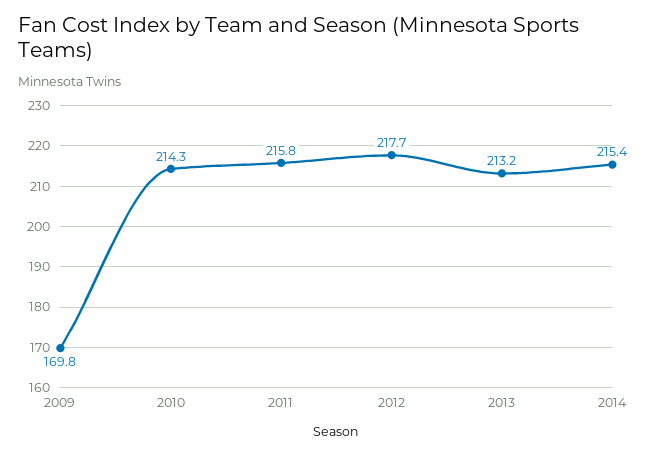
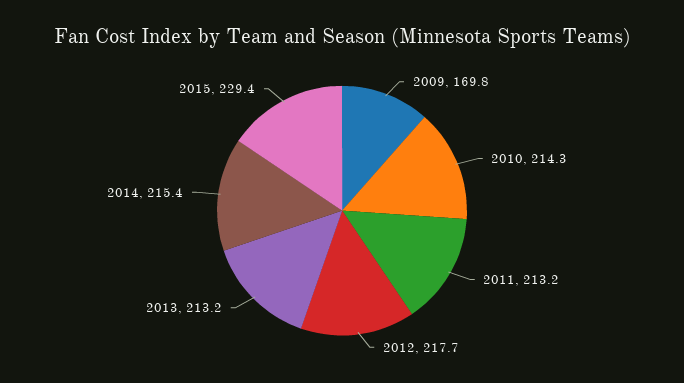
2011: 215.8 -> 213.2
2015: none -> 229.4

